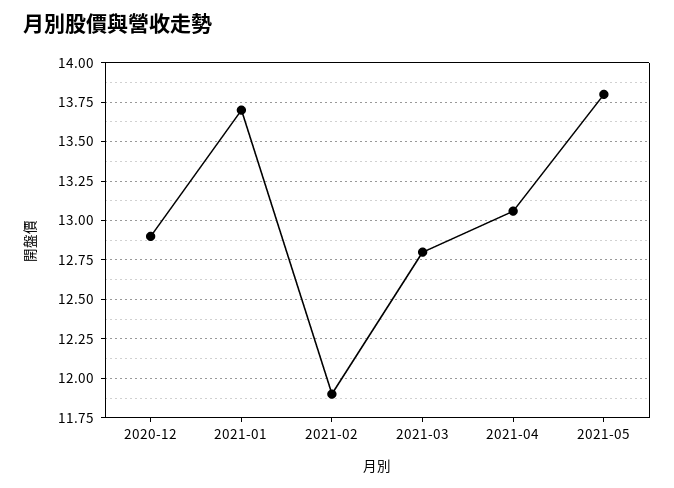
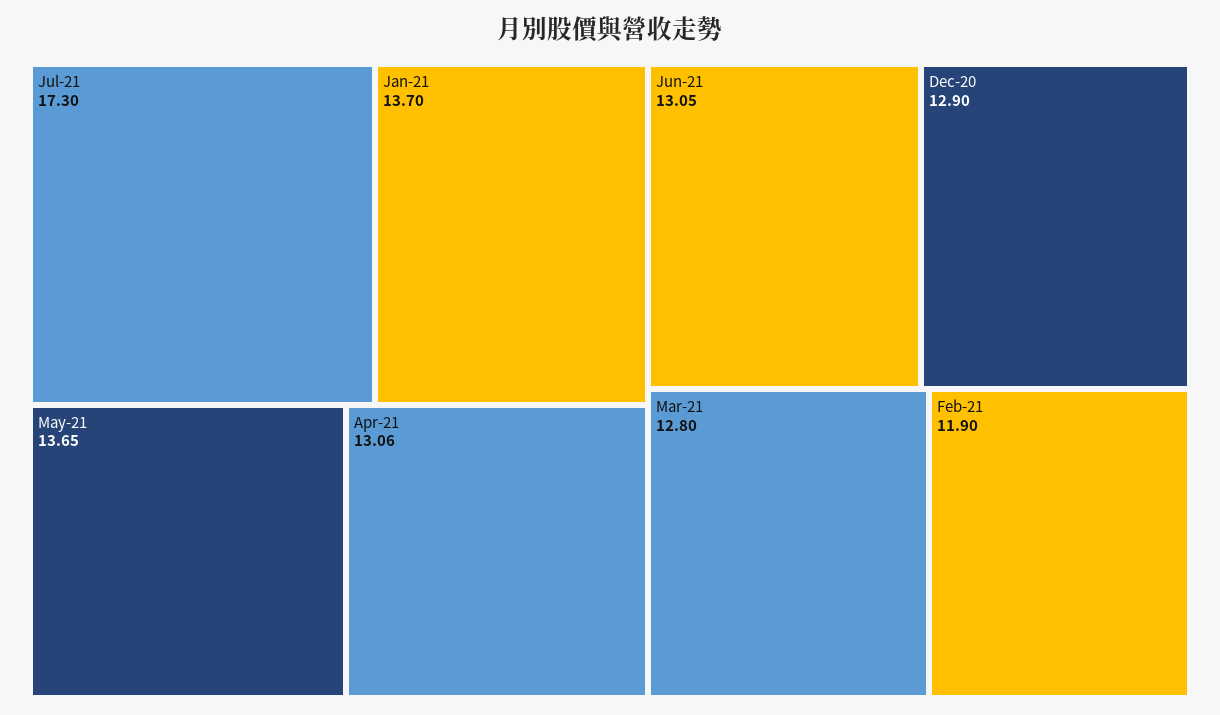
2021-05: 13.8 -> 13.65
Jul-21: none -> 17.3
Jun-21: none -> 13.05

